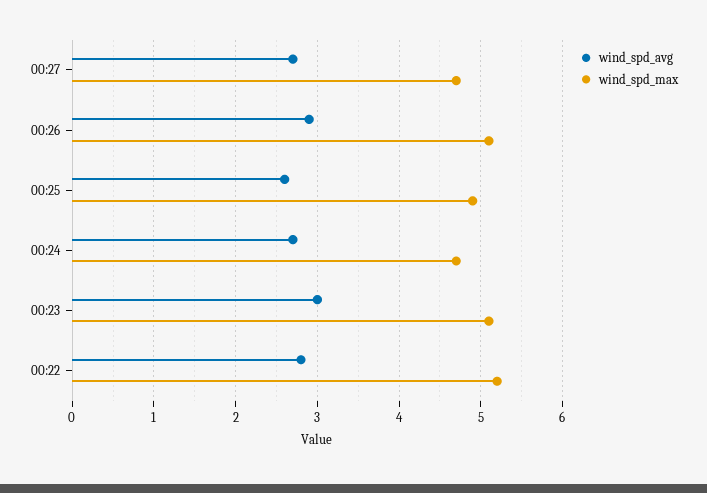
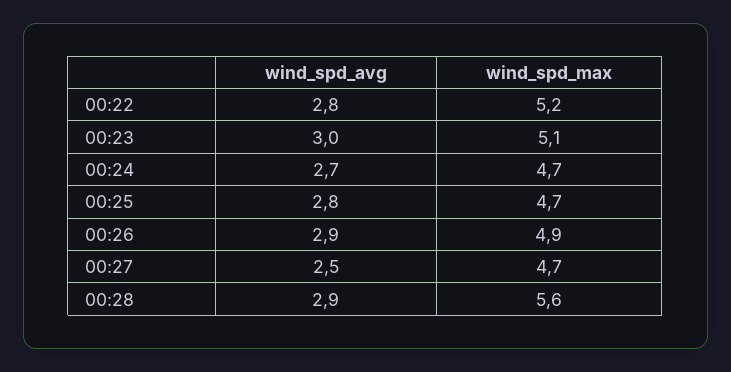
wind_spd_avg, 00:27: 2.7 -> 2.5
wind_spd_max, 00:26: 5.1 -> 4.9
wind_spd_avg, 00:25: 2.6 -> 2.8
wind_spd_max, 00:25: 4.9 -> 4.7
wind_spd_avg, 00:28: none -> 2.9
wind_spd_max, 00:28: none -> 5.6

